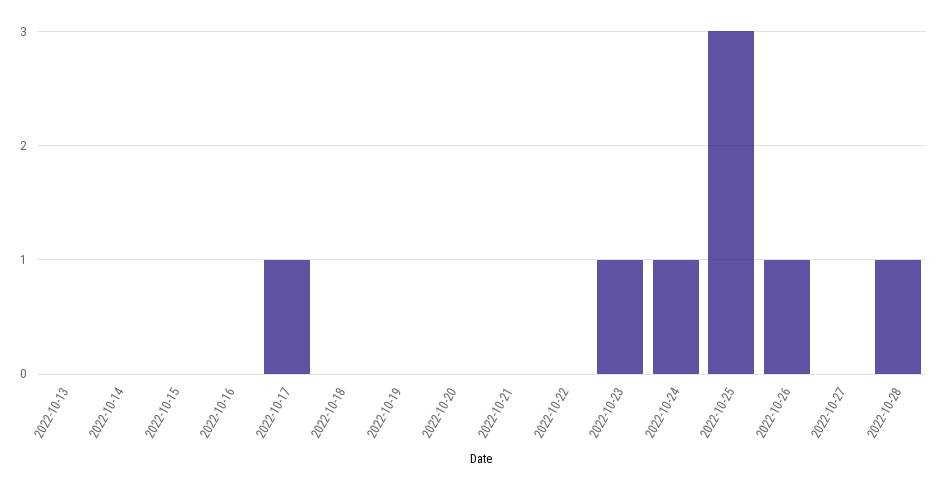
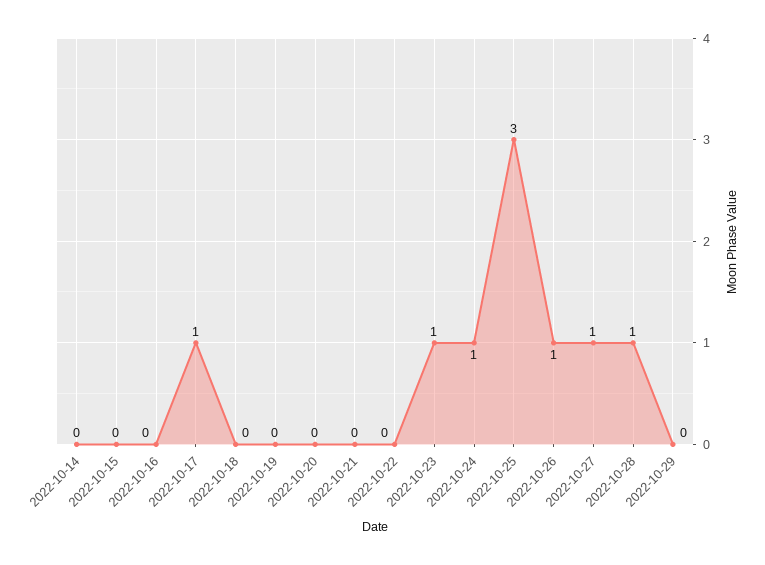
2022-10-13: 0 -> none
2022-10-27: 0 -> 1
2022-10-29: none -> 0

